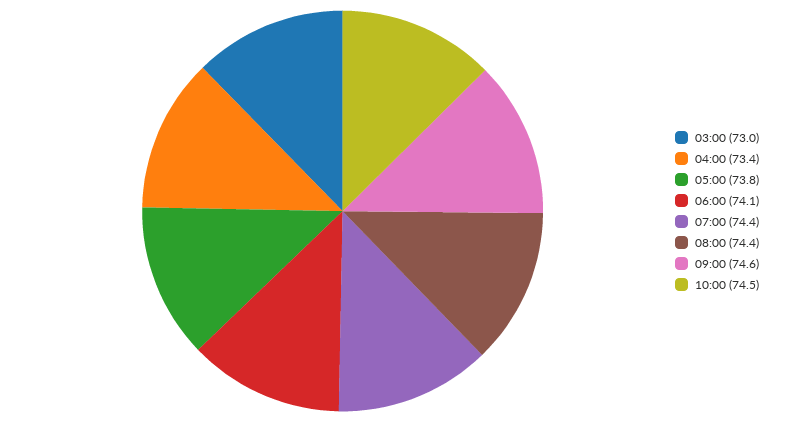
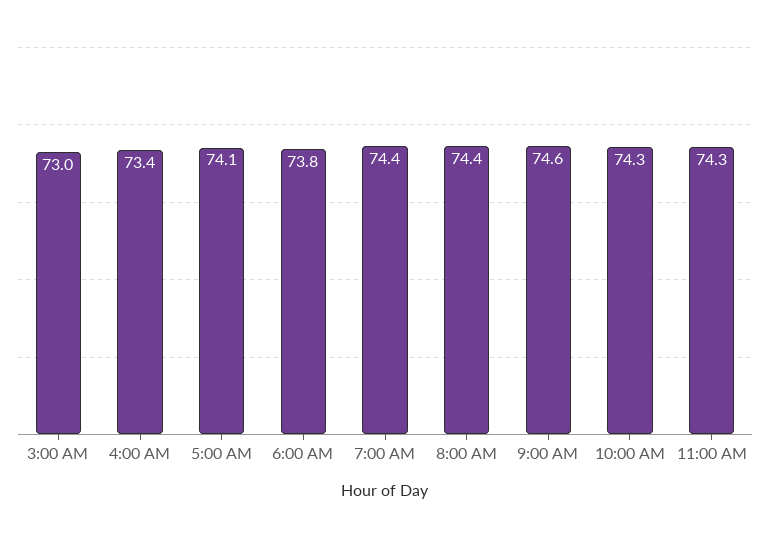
05:00: 73.8 -> 74.1
06:00: 74.1 -> 73.8
10:00: 74.5 -> 74.3
11:00 AM: none -> 74.3

